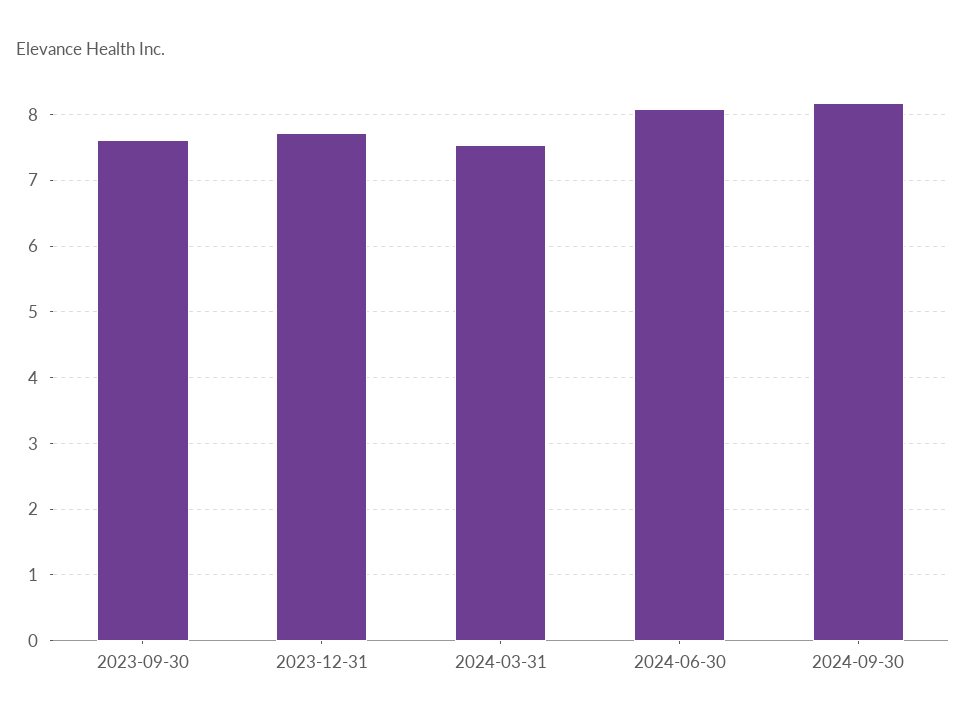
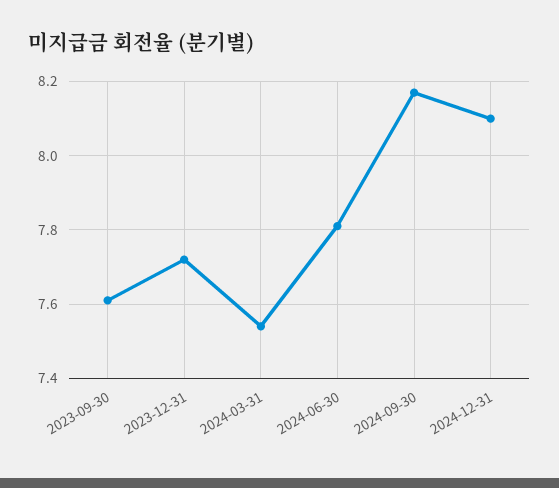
2024-06-30: 8.1 -> 7.8
2024-12-31: none -> 8.1

